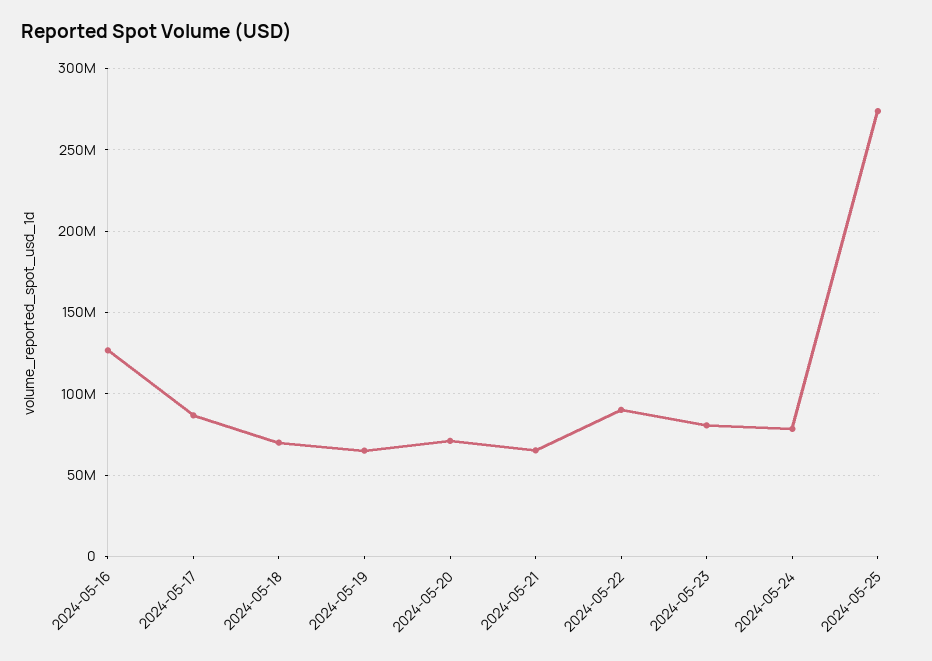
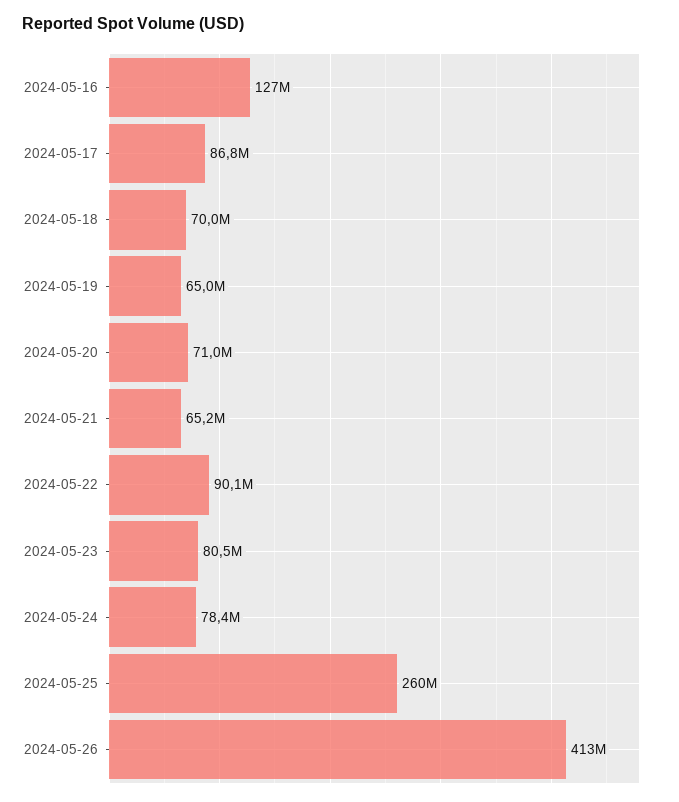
2024-05-25: 275000000 -> 260000000
2024-05-26: none -> 413000000

